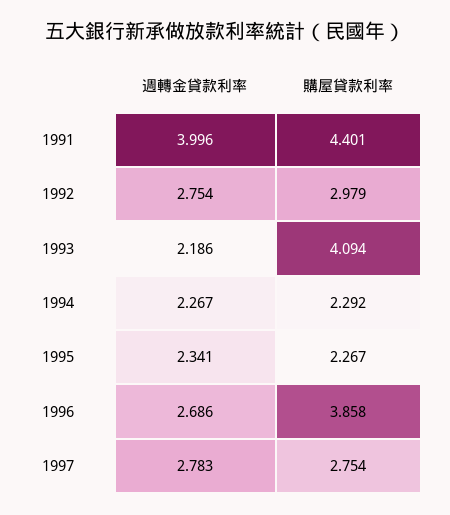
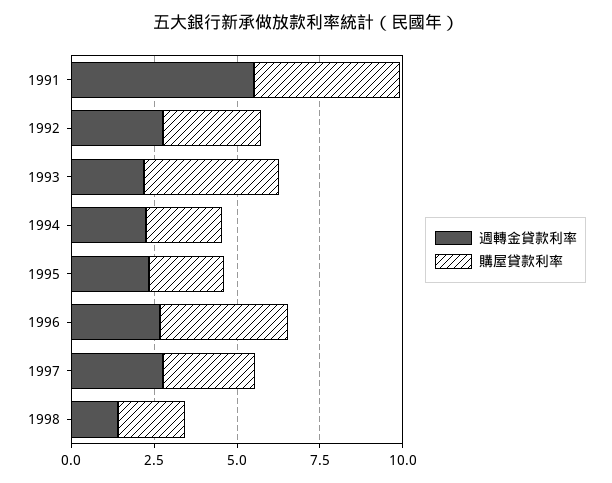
週轉金貸款利率, 1991: 3.996 -> 5.5
週轉金貸款利率, 1998: none -> 1.5
購屋貸款利率, 1998: none -> 2

